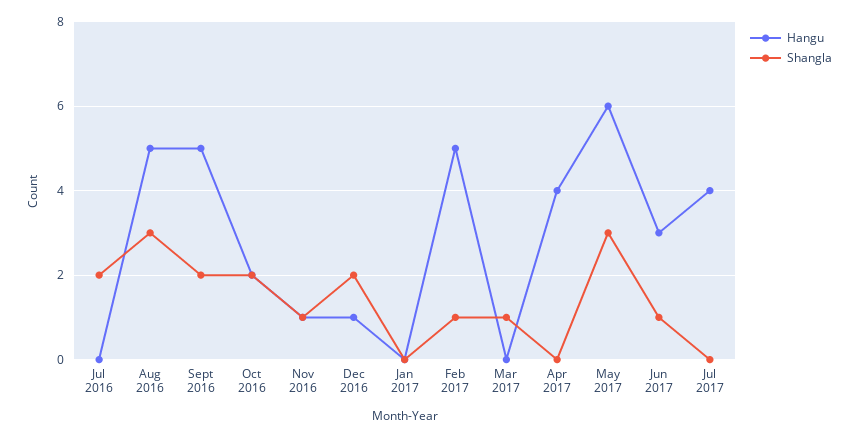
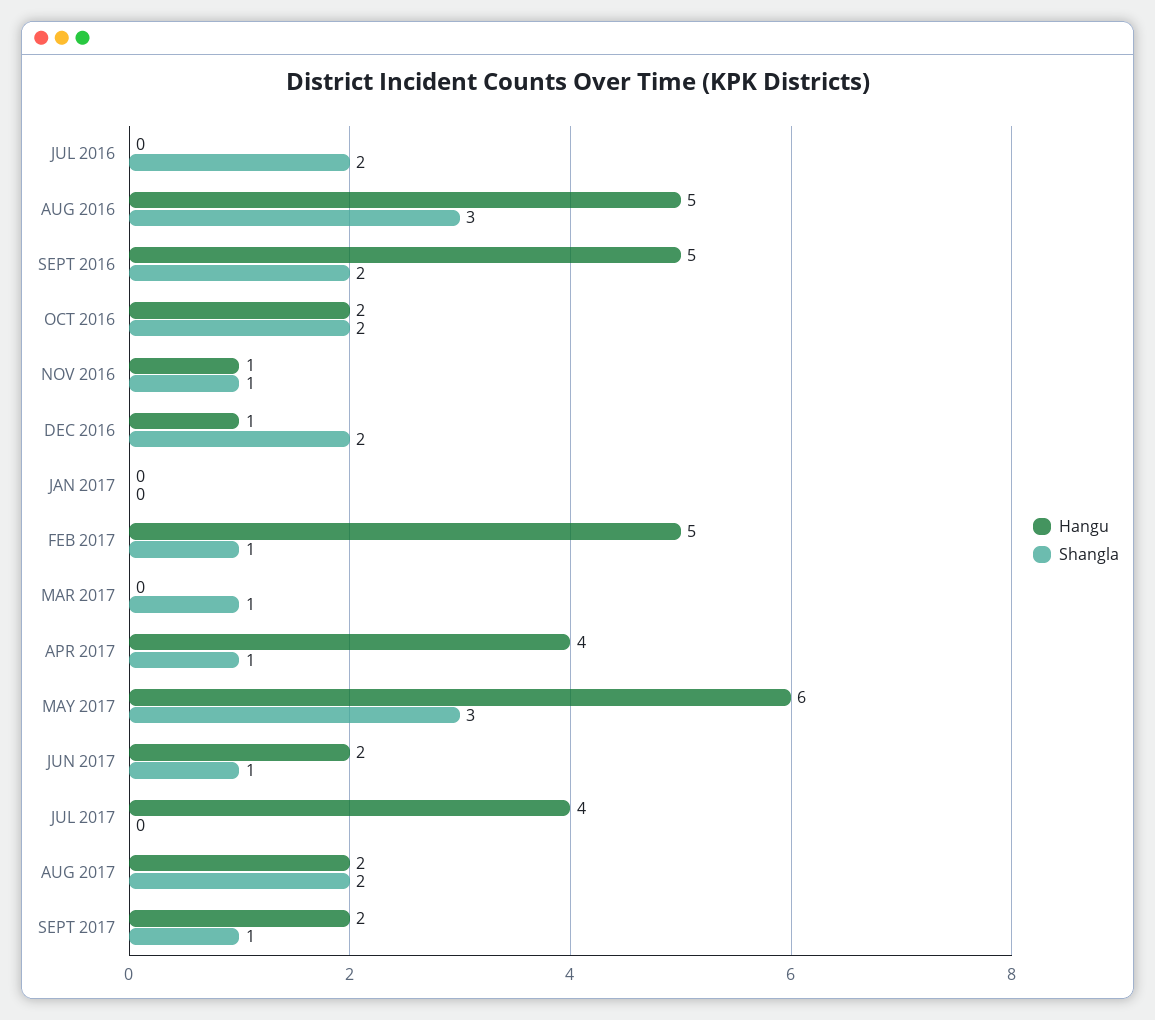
Shangla, Apr 2017: 0 -> 1
Hangu, Jun 2017: 3 -> 2
Hangu, AUG 2017: none -> 2
Shangla, AUG 2017: none -> 2
Hangu, SEPT 2017: none -> 2
Shangla, SEPT 2017: none -> 1

